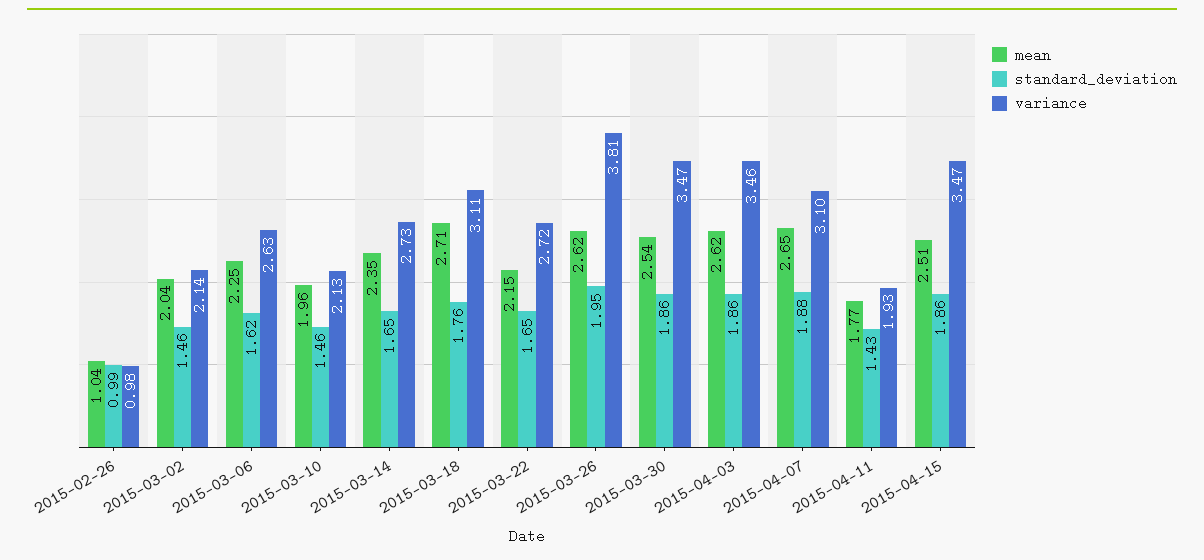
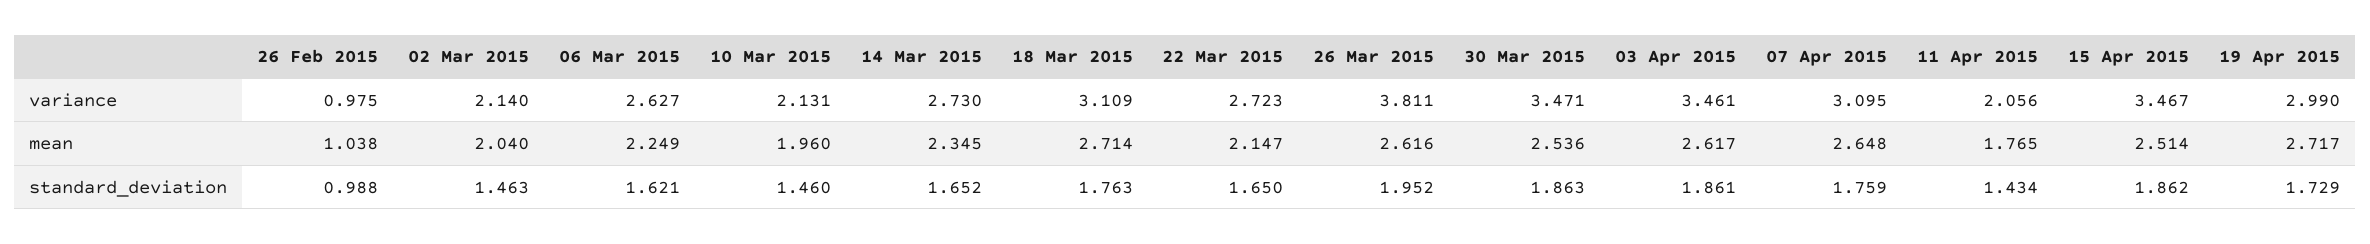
standard_deviation, 2015-04-07: 1.88 -> 1.759
variance, 2015-04-11: 1.93 -> 2.056
variance, 19 Apr 2015: none -> 2.99
mean, 19 Apr 2015: none -> 2.717
standard_deviation, 19 Apr 2015: none -> 1.729

